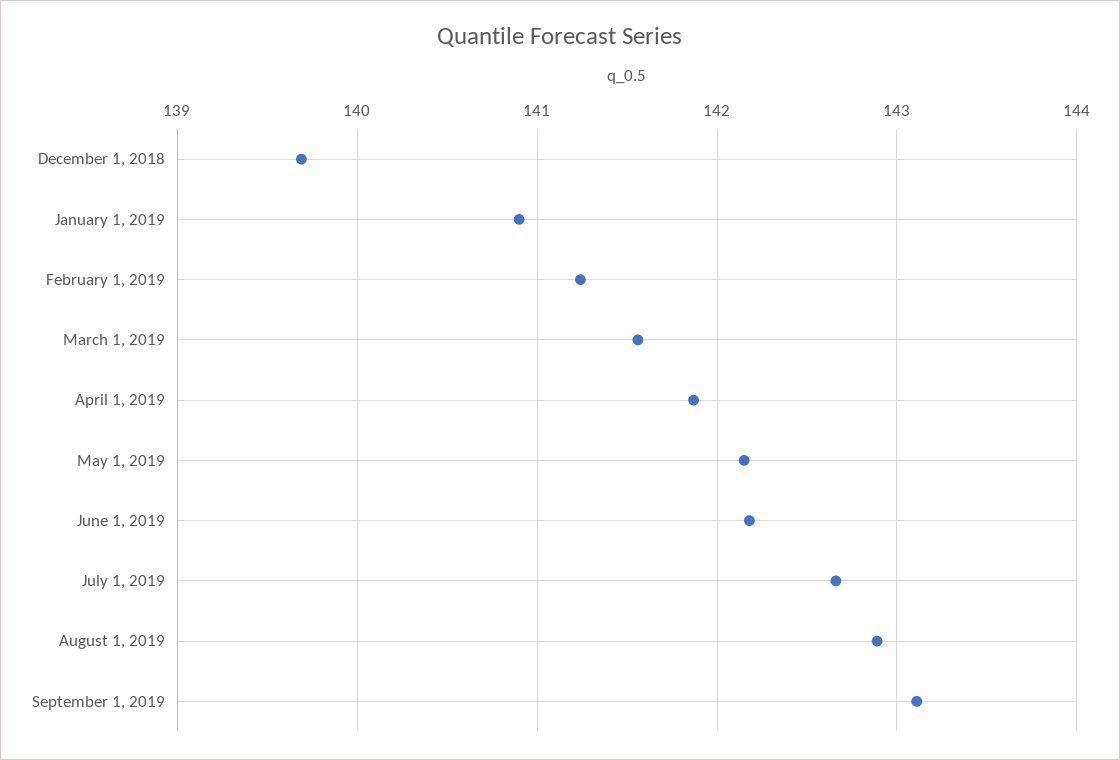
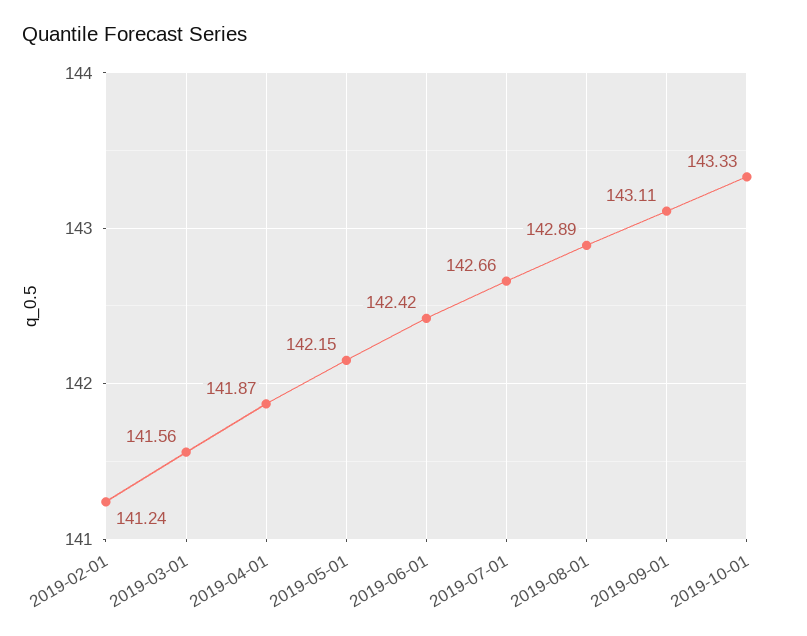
December 1, 2018: 139.7 -> none
January 1, 2019: 140.9 -> none
June 1, 2019: 142.2 -> 142.42
2019-10-01: none -> 143.33

